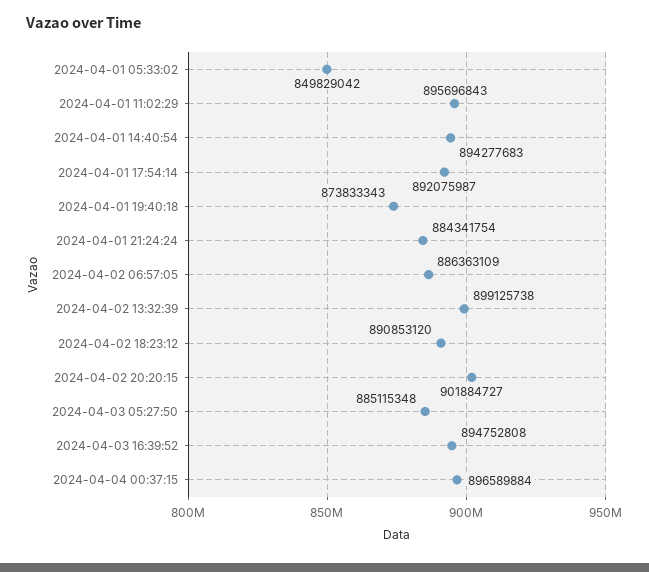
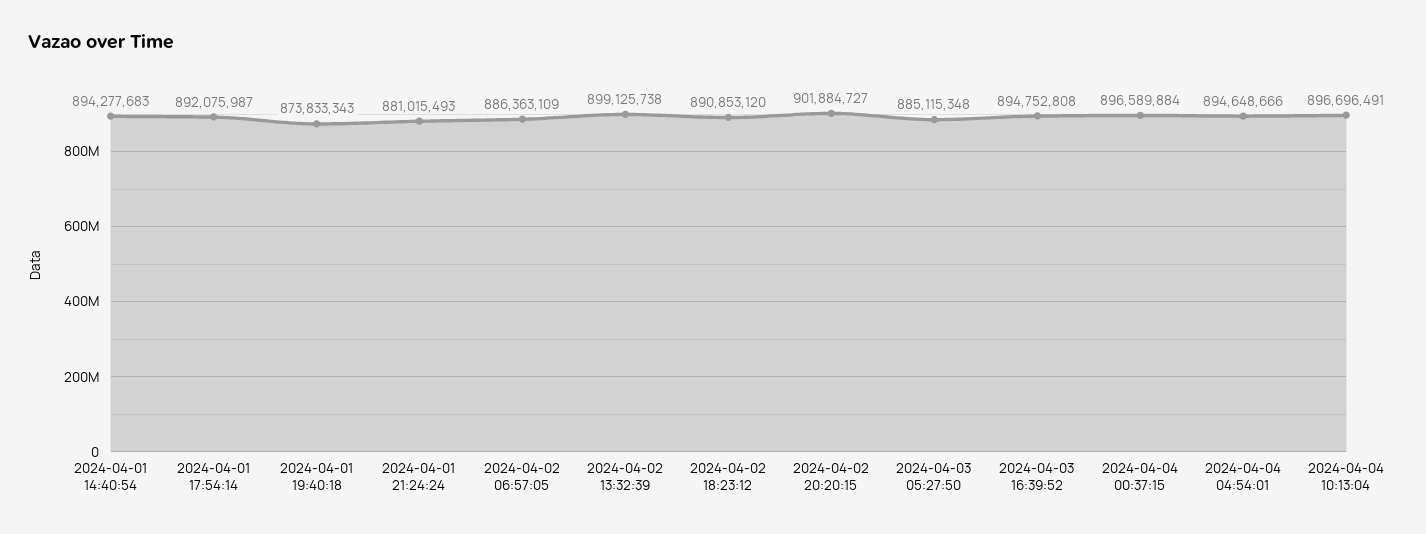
2024-04-01 05:33:02: 849829042 -> none
2024-04-01 11:02:29: 895696843 -> none
2024-04-01 21:24:24: 884341754 -> 881015493
2024-04-04 04:54:01: none -> 894648666
2024-04-04 10:13:04: none -> 896696491

